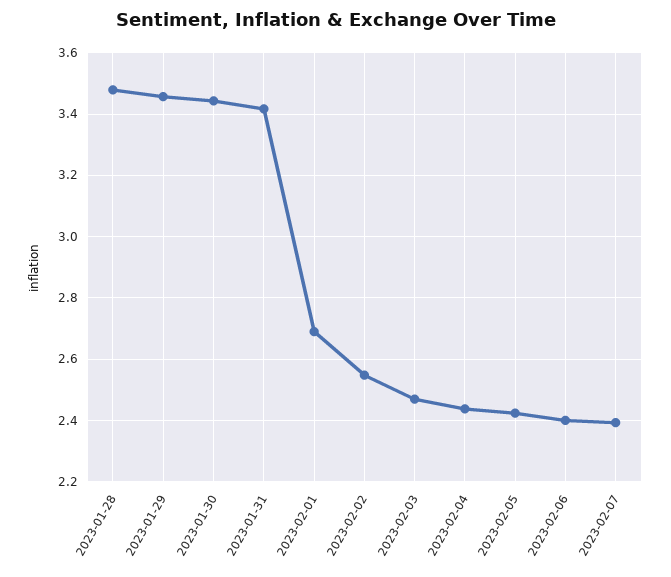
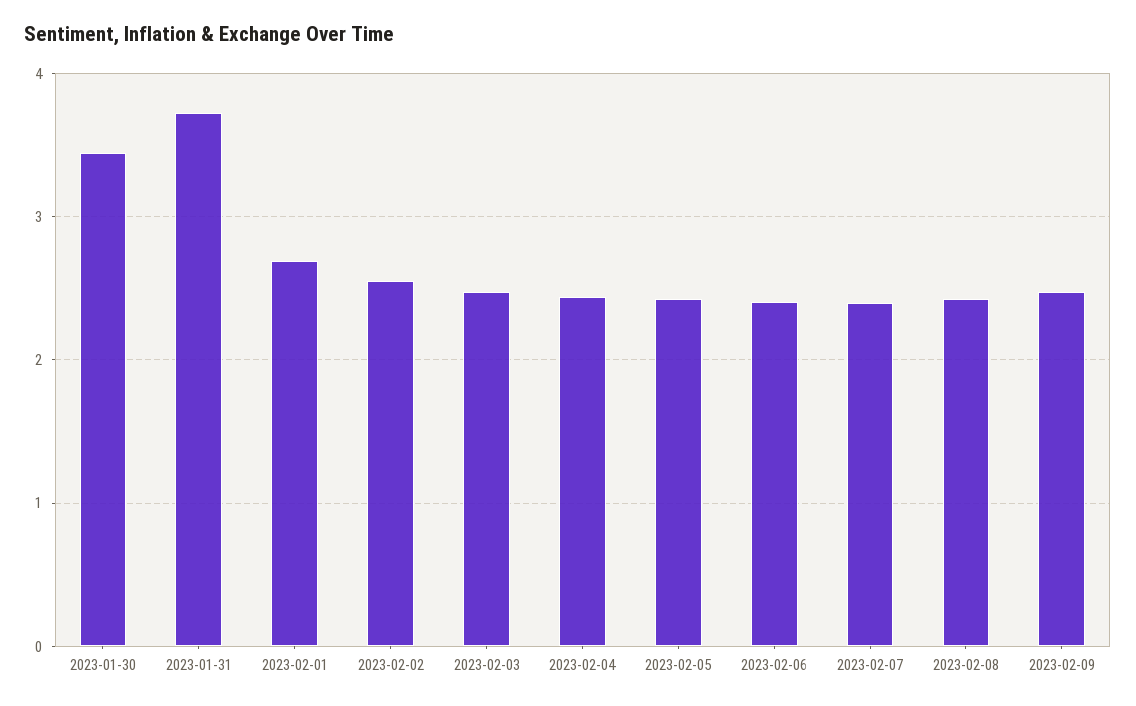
2023-01-28: 3.48 -> none
2023-01-29: 3.46 -> none
2023-01-31: 3.42 -> 3.7
2023-02-08: none -> 2.4
2023-02-09: none -> 2.5

